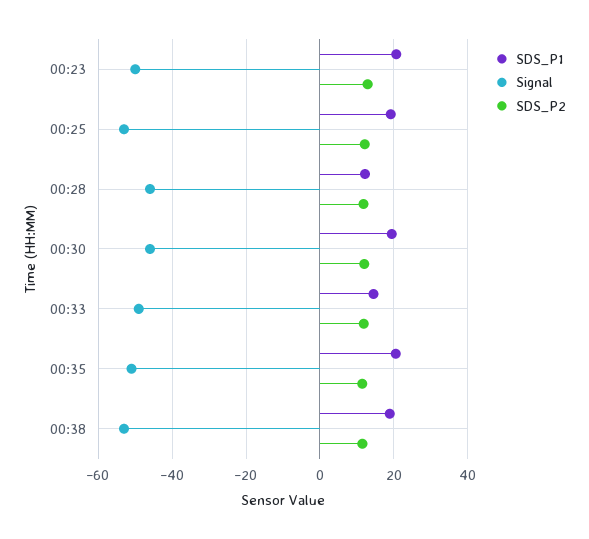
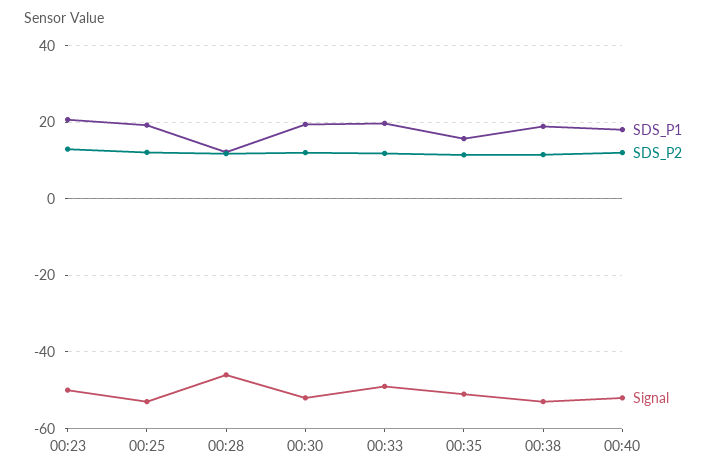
Signal, 00:30: -46 -> -52
SDS_P1, 00:33: 14 -> 20
SDS_P1, 00:35: 20 -> 16
SDS_P1, 00:40: none -> 18
SDS_P2, 00:40: none -> 12
Signal, 00:40: none -> -52

